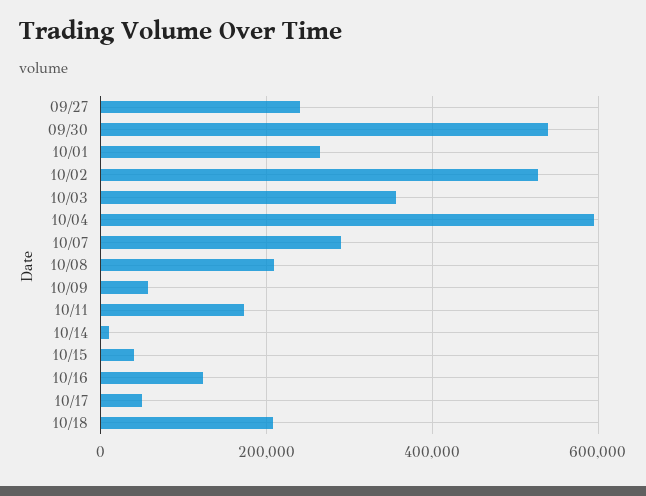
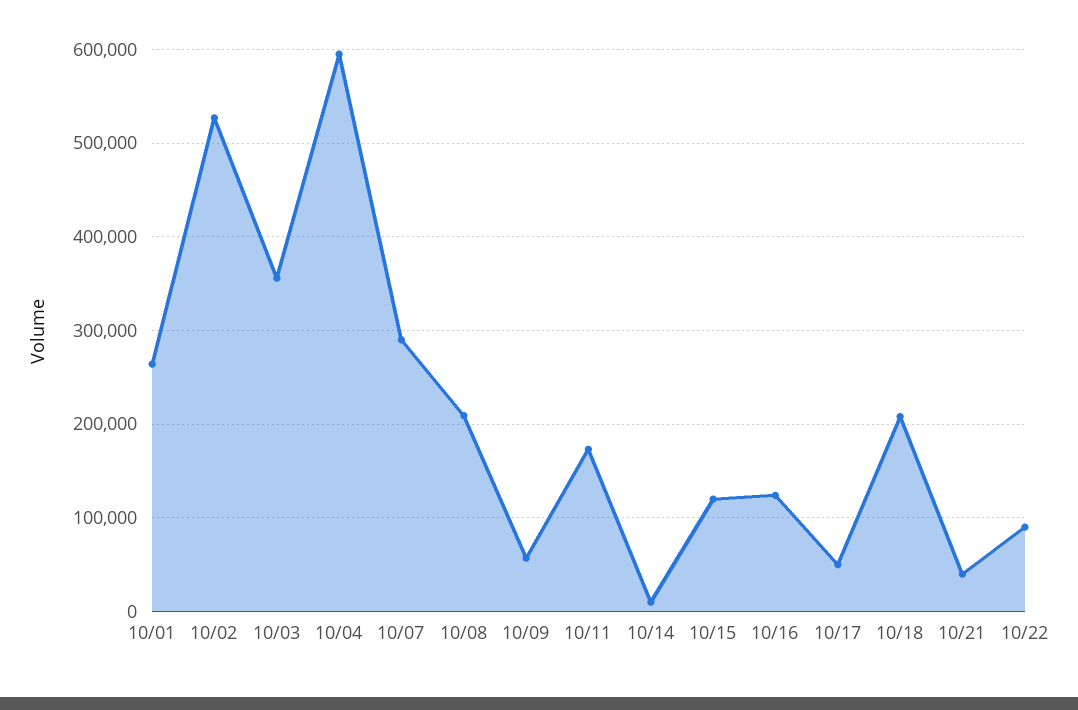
09/27: 240000 -> none
09/30: 540000 -> none
10/15: 40000 -> 120000
10/21: none -> 40000
10/22: none -> 90000

